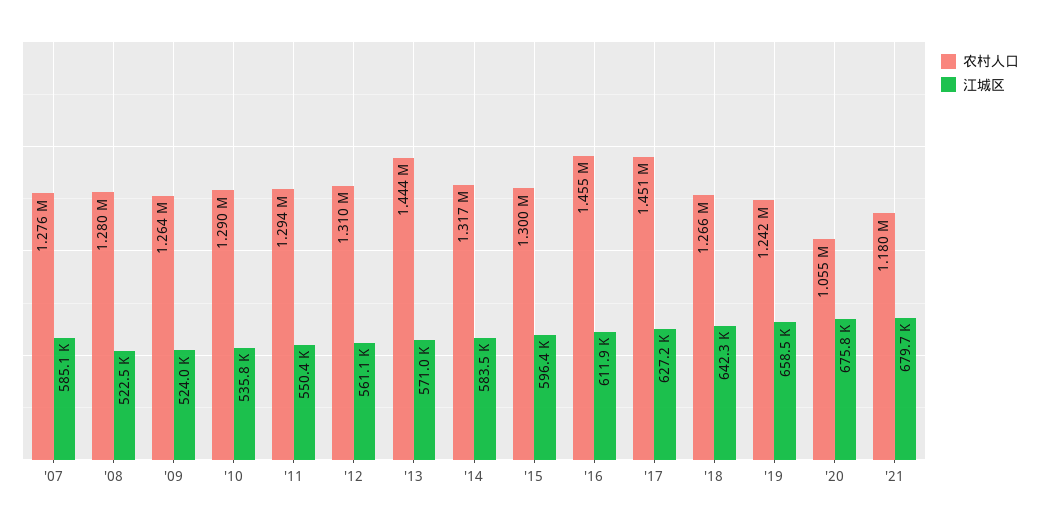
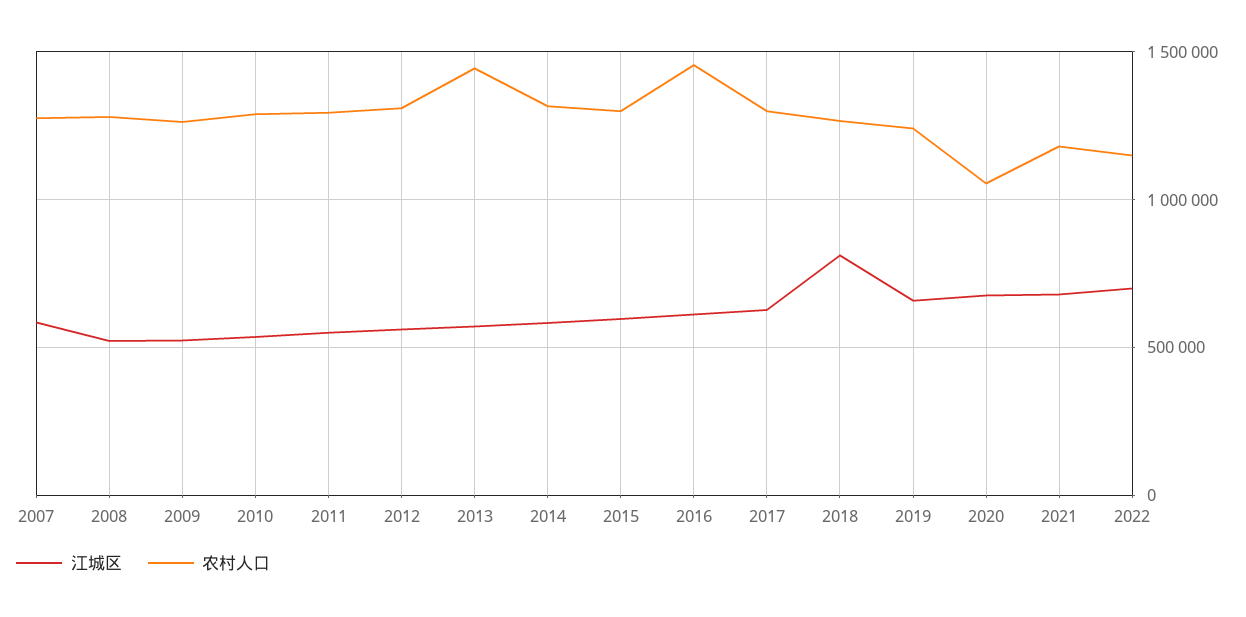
农村人口, '17: 1451000 -> 1300000
江城区, '18: 642300 -> 800000
江城区, 2022: none -> 700000
农村人口, 2022: none -> 1150000

